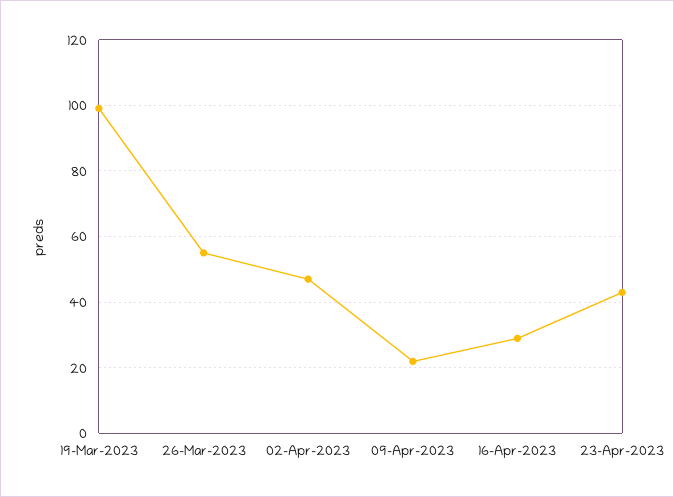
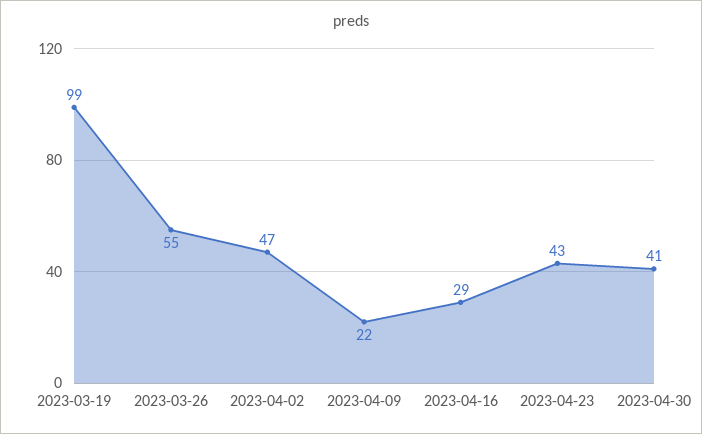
2023-04-30: none -> 41

